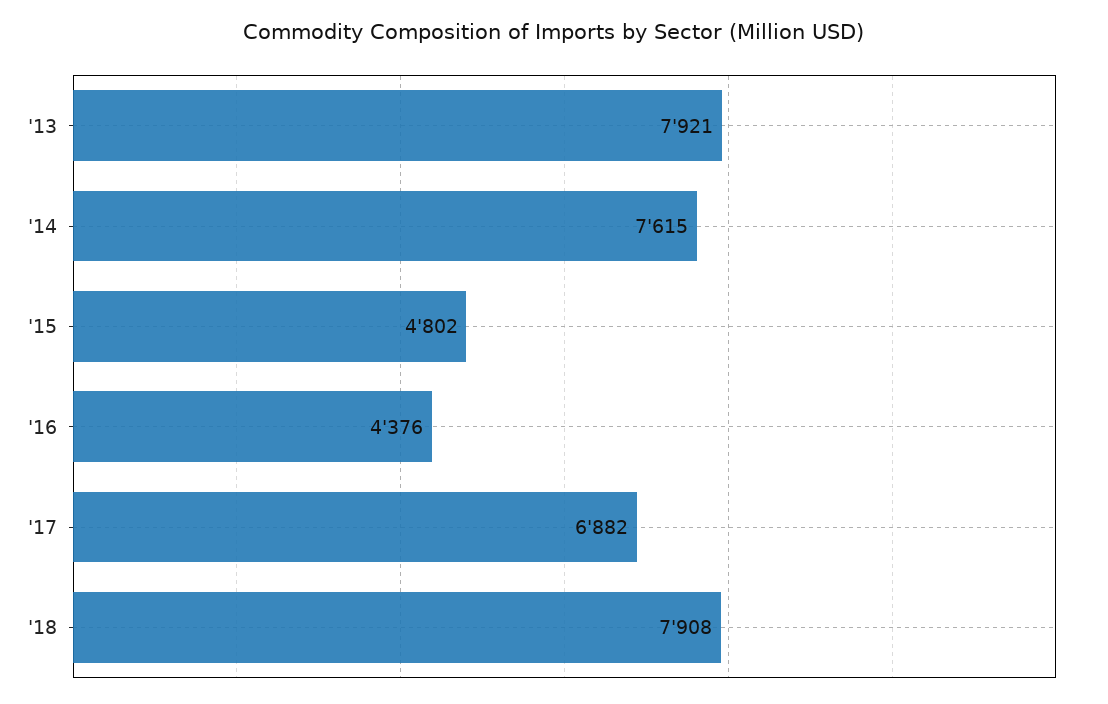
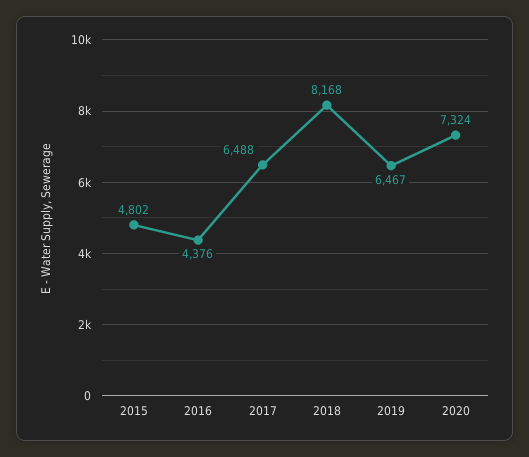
'13: 7921 -> none
'14: 7615 -> none
'17: 6882 -> 6488
'18: 7908 -> 8168
2019: none -> 6467
2020: none -> 7324

